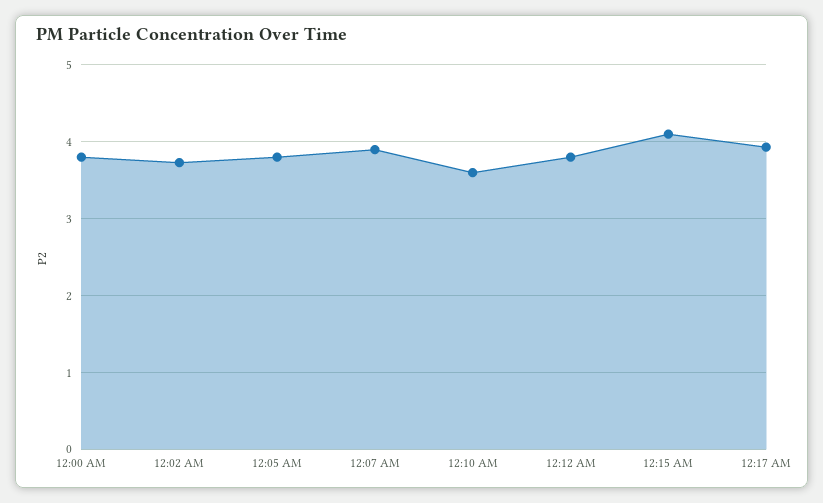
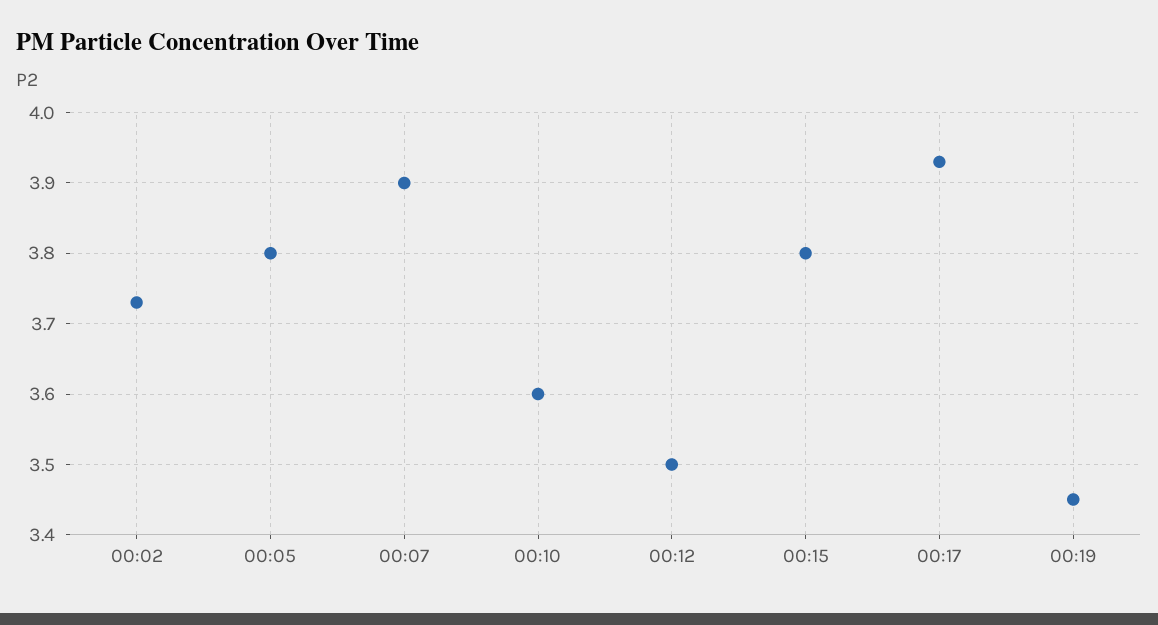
12:00 AM: 3.8 -> none
12:12 AM: 3.8 -> 3.5
12:15 AM: 4.1 -> 3.8
00:19: none -> 3.45

